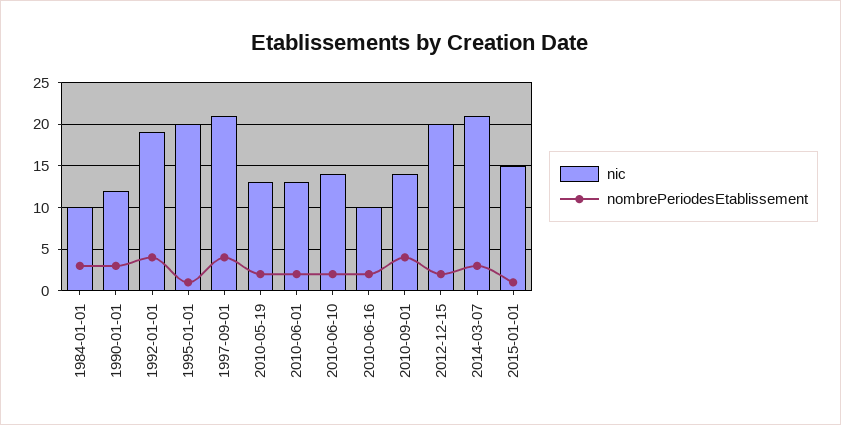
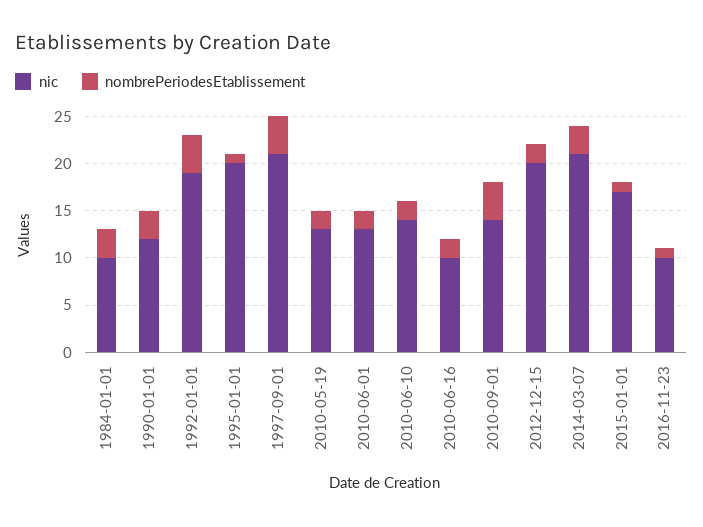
nic, 2015-01-01: 15 -> 17
nic, 2016-11-23: none -> 10
nombrePeriodesEtablissement, 2016-11-23: none -> 1

